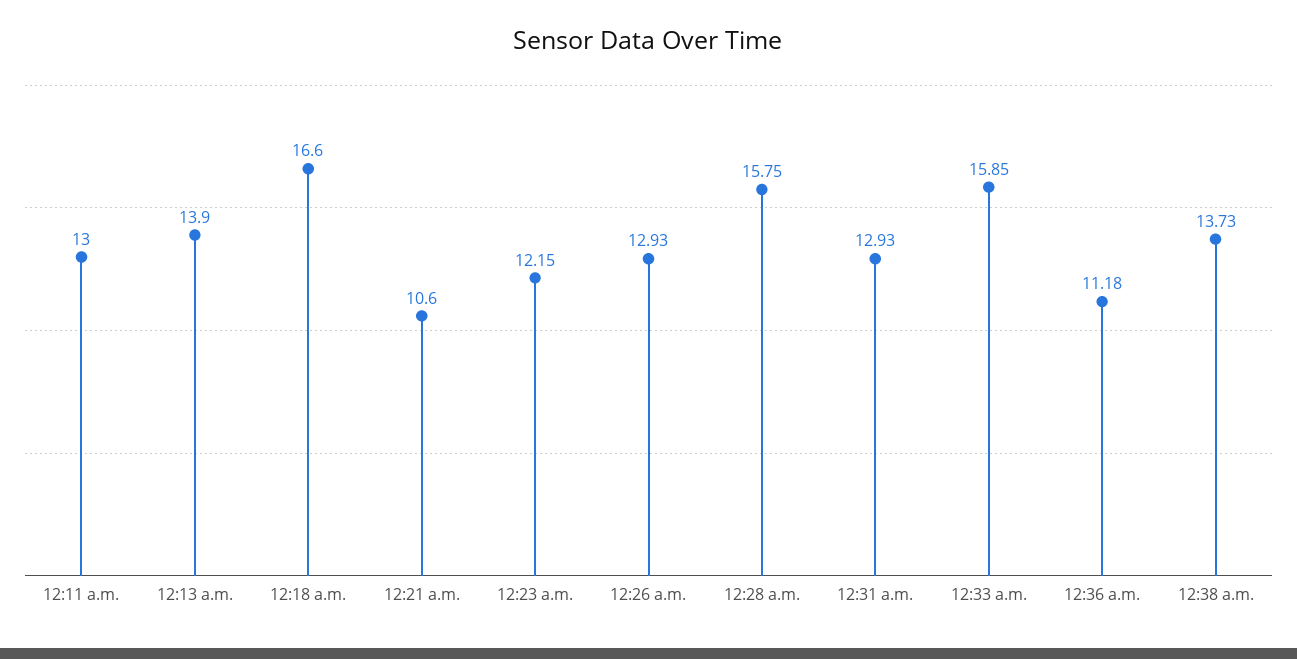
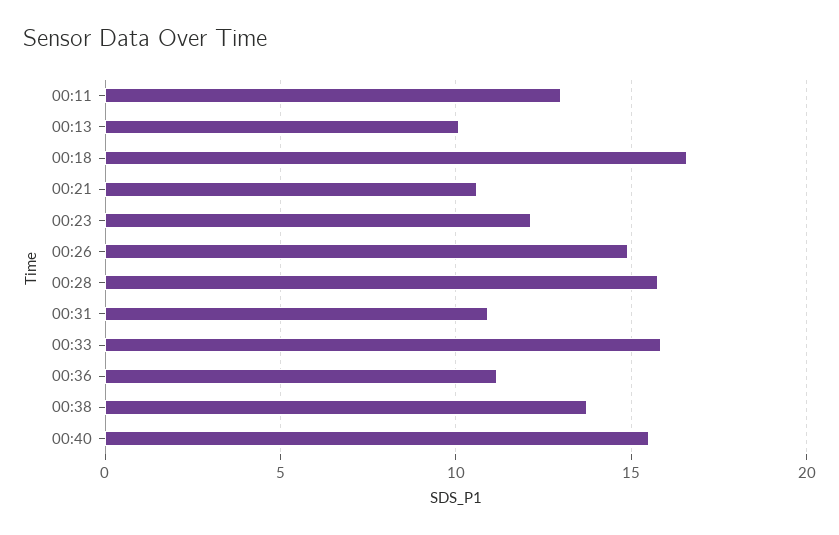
12:13 a.m.: 13.9 -> 10
12:26 a.m.: 12.93 -> 15
12:31 a.m.: 12.93 -> 11
00:40: none -> 15.5

